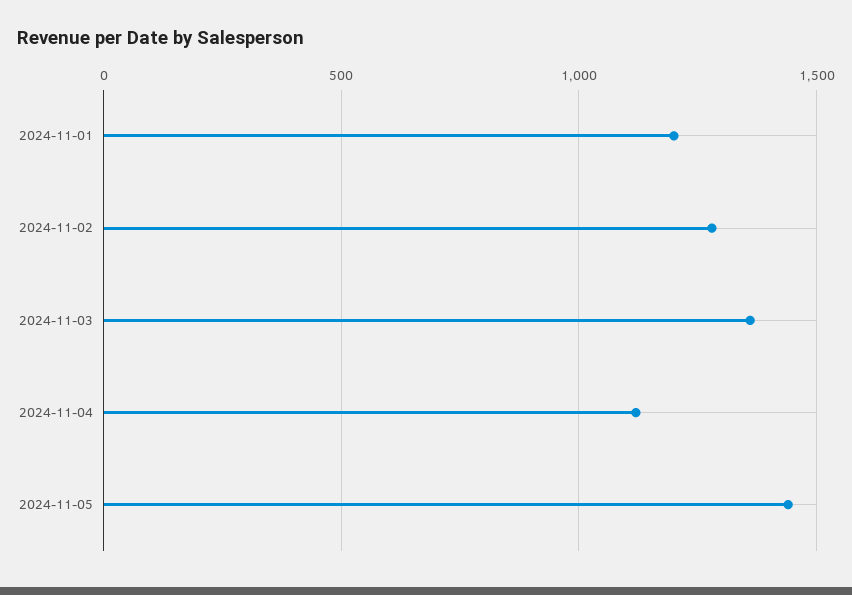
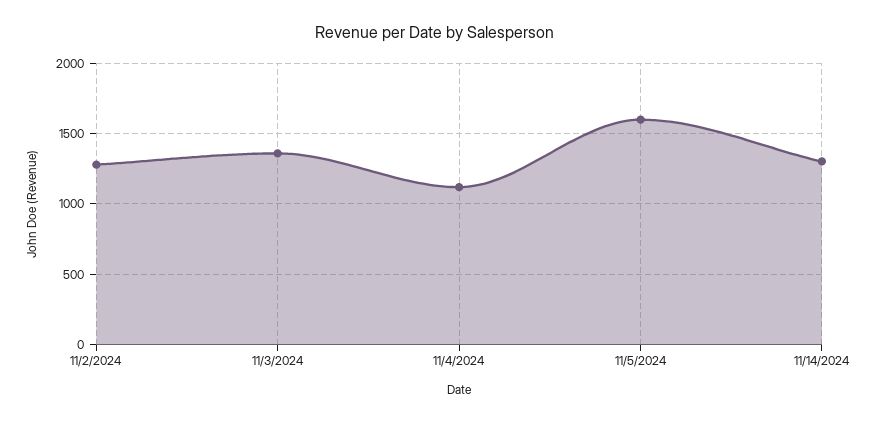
2024-11-01: 1200 -> none
2024-11-05: 1450 -> 1600
11/14/2024: none -> 1300

